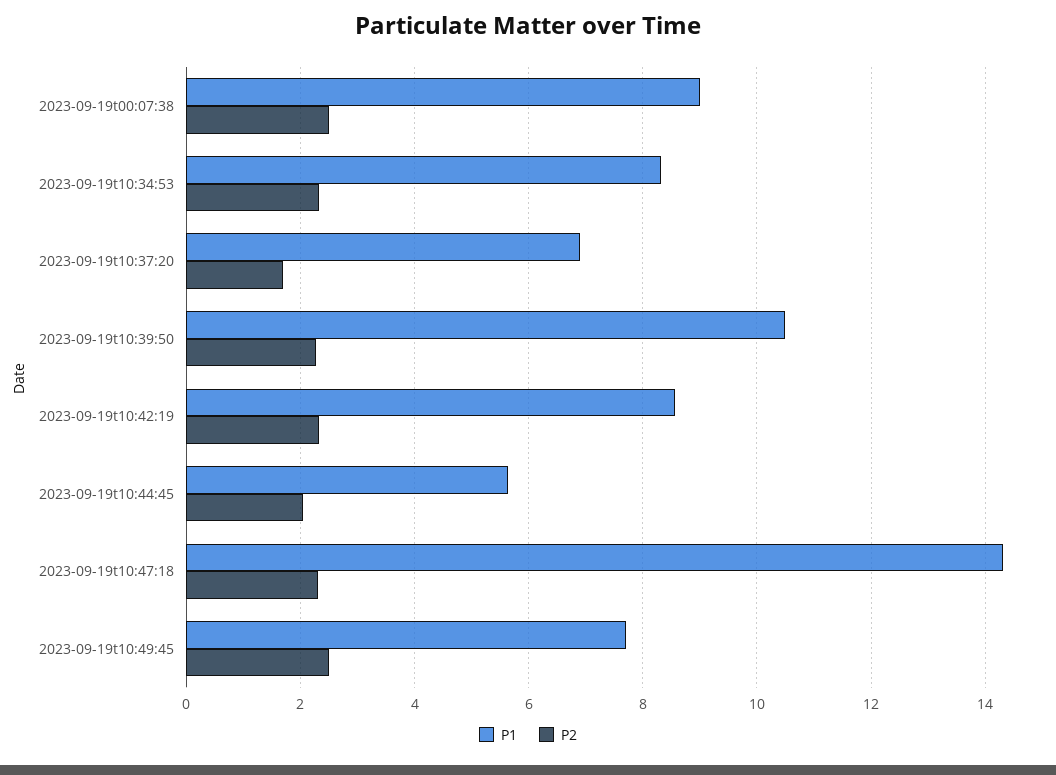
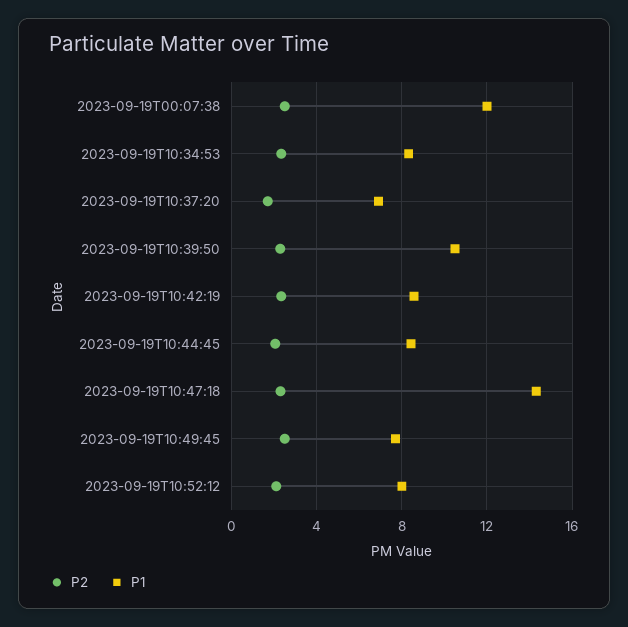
P1, 2023-09-19t00:07:38: 9 -> 12
P1, 2023-09-19t10:44:45: 5.6 -> 8.5
P2, 2023-09-19T10:52:12: none -> 2
P1, 2023-09-19T10:52:12: none -> 8

